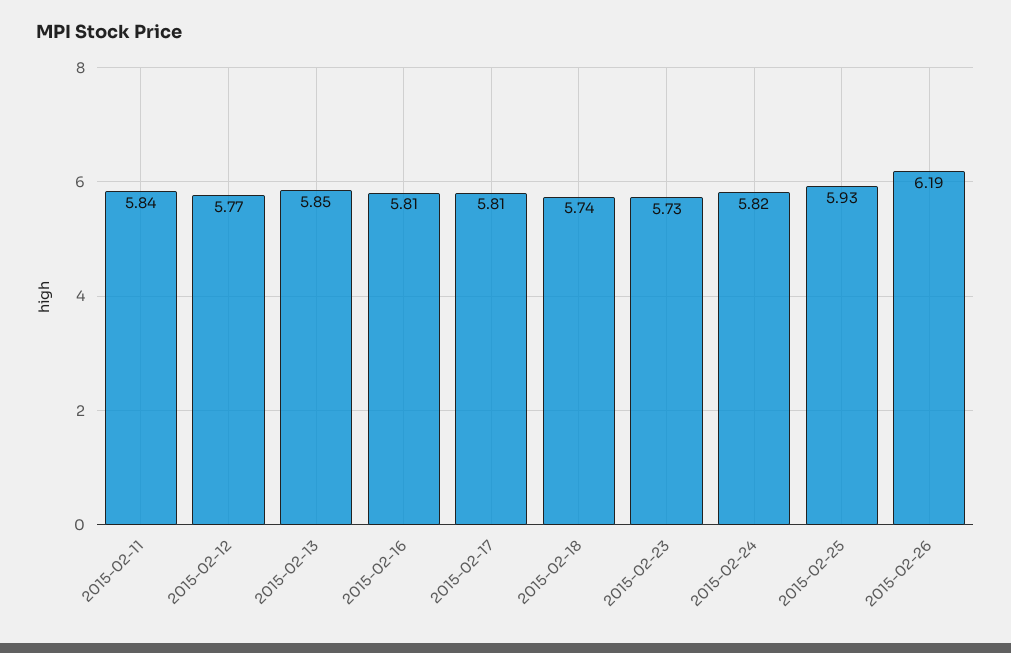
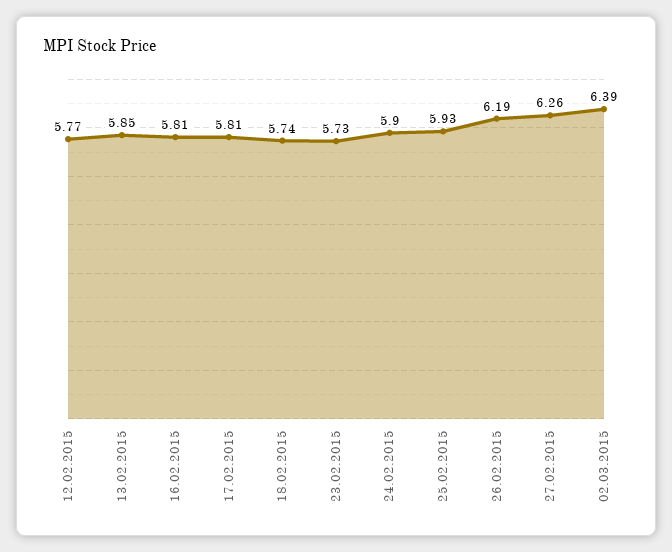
2015-02-11: 5.84 -> none
2015-02-24: 5.82 -> 5.9
27.02.2015: none -> 6.26
02.03.2015: none -> 6.39

